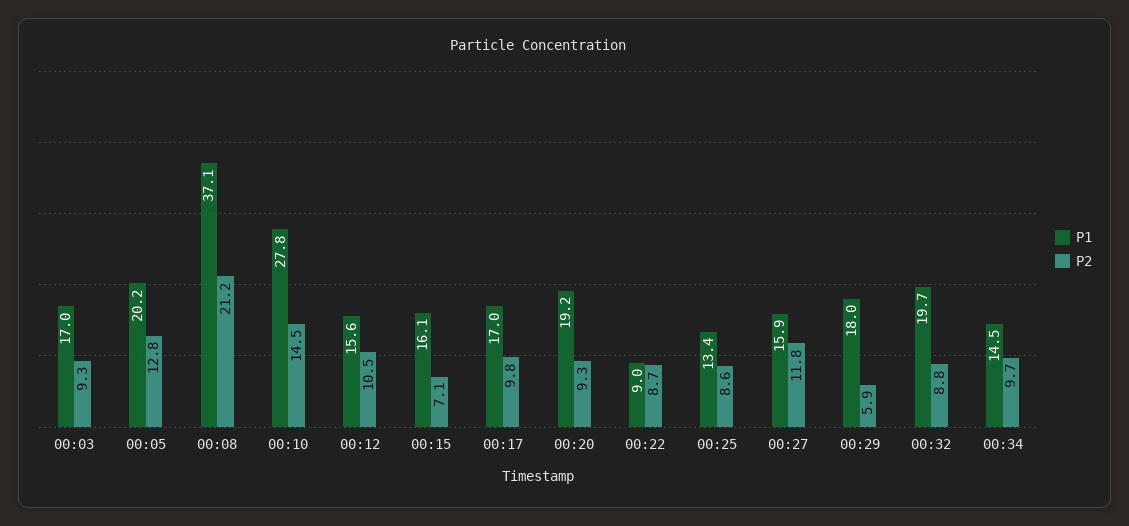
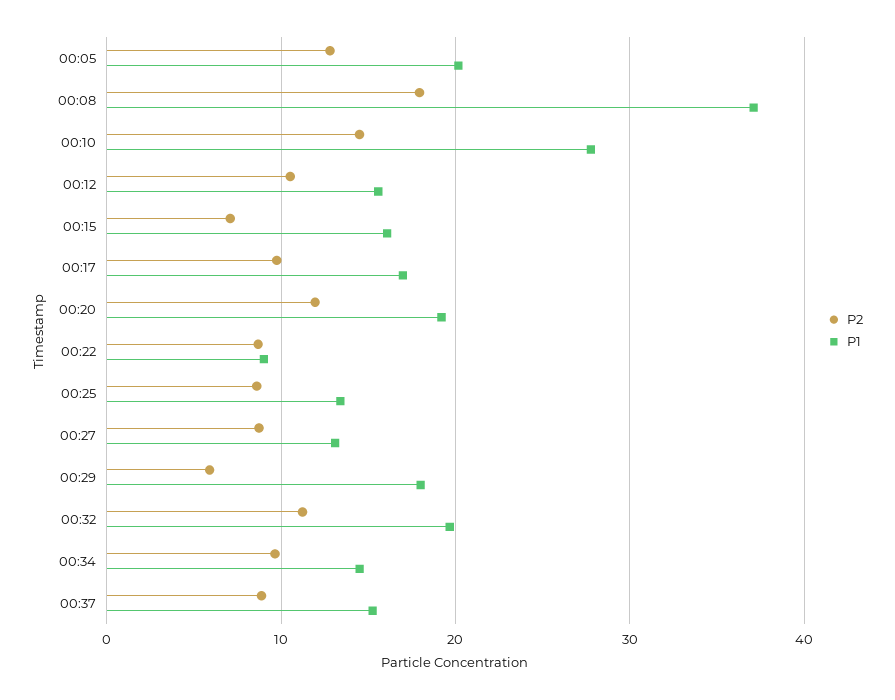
P1, 00:03: 17 -> none
P2, 00:03: 9.3 -> none
P2, 00:08: 21.2 -> 18
P2, 00:20: 9.3 -> 12
P1, 00:27: 15.9 -> 13
P2, 00:27: 11.8 -> 9
P2, 00:32: 8.8 -> 11
P2, 00:37: none -> 9
P1, 00:37: none -> 15

